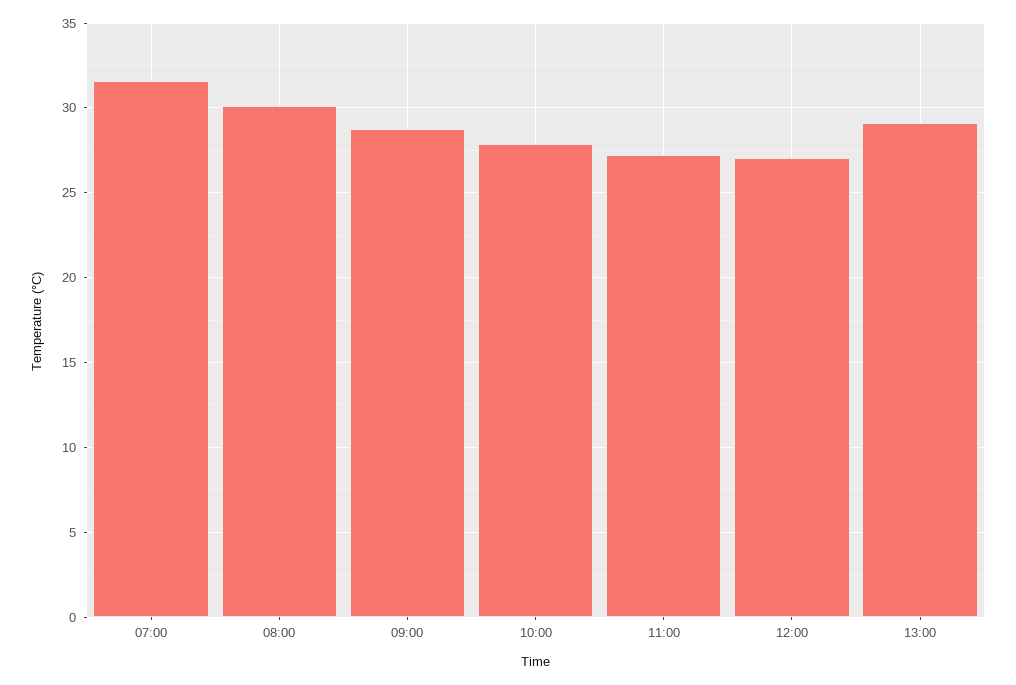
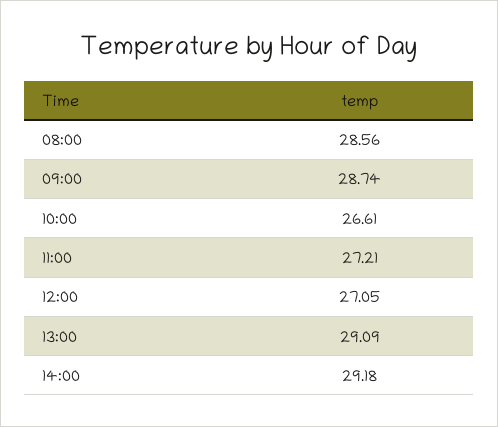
07:00: 31.5 -> none
08:00: 30 -> 28.56
10:00: 28 -> 26.61
14:00: none -> 29.18

